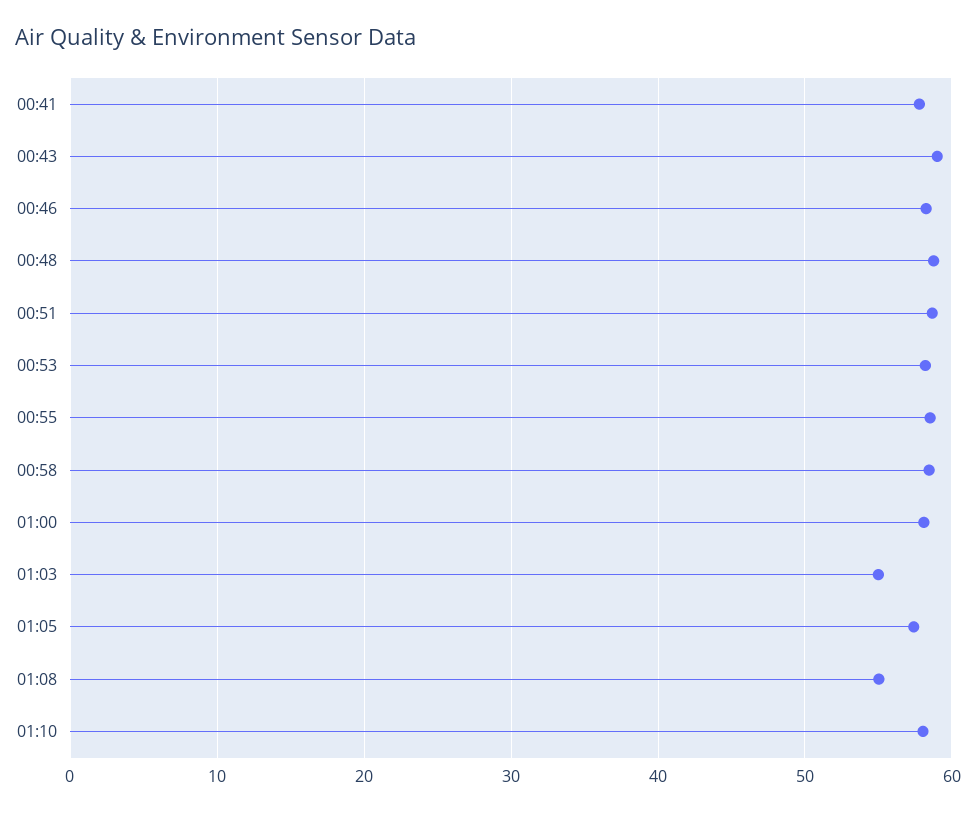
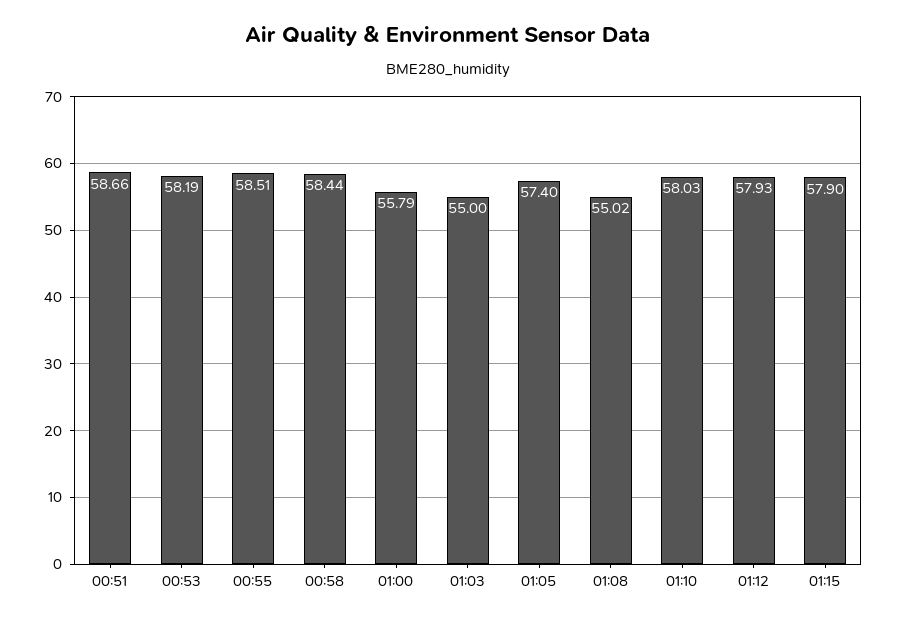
00:41: 58 -> none
00:43: 59 -> none
00:46: 58 -> none
00:48: 59 -> none
01:00: 58 -> 55.79
01:12: none -> 57.93
01:15: none -> 57.9

